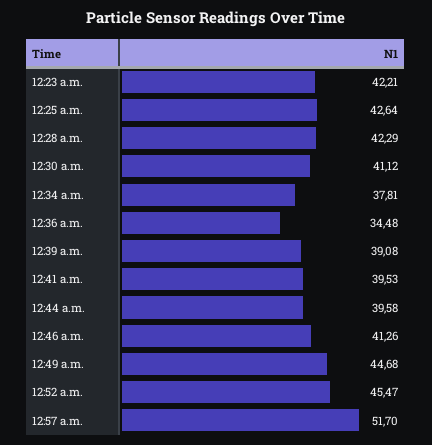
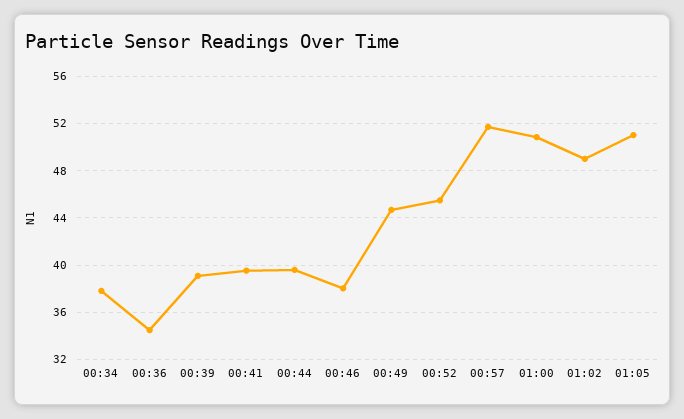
12:23 a.m.: 42.21 -> none
12:25 a.m.: 42.64 -> none
12:28 a.m.: 42.29 -> none
12:30 a.m.: 41.12 -> none
12:46 a.m.: 41.26 -> 38
01:00: none -> 51
01:02: none -> 49
01:05: none -> 51

